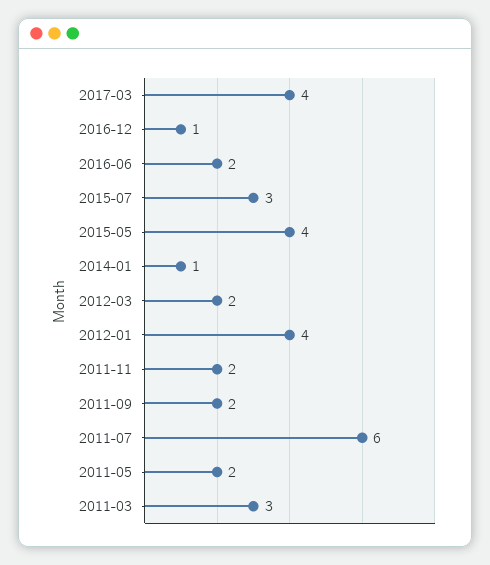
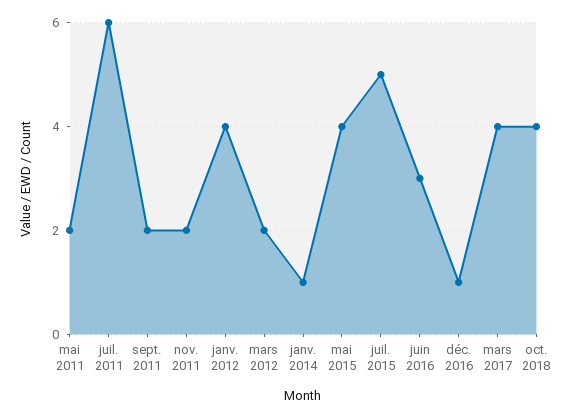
2016-06: 2 -> 3
2015-07: 3 -> 5
2011-03: 3 -> none
oct. 2018: none -> 4

